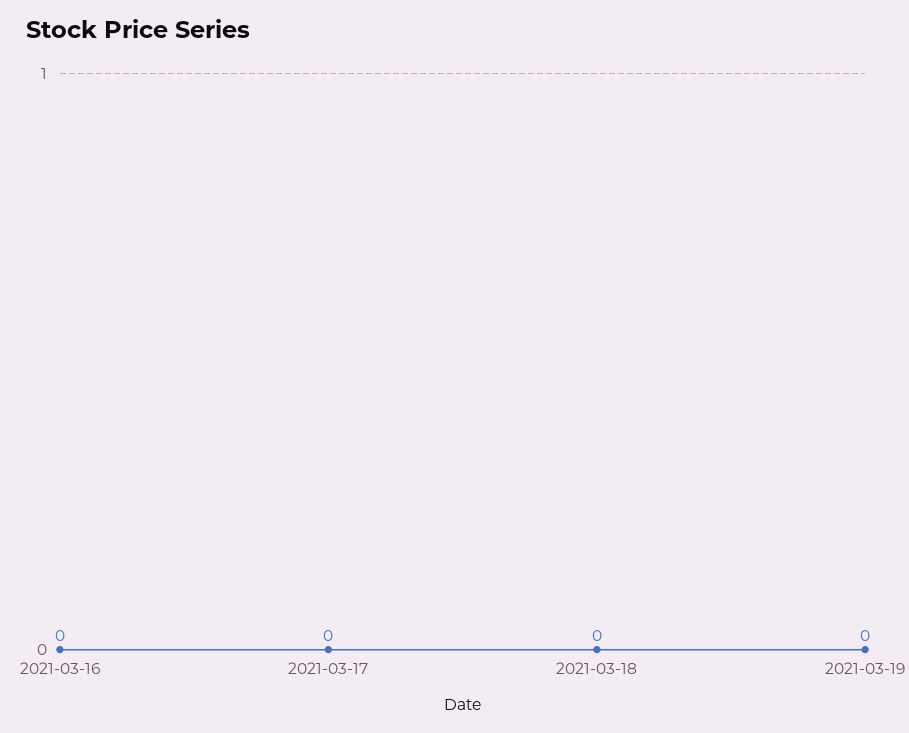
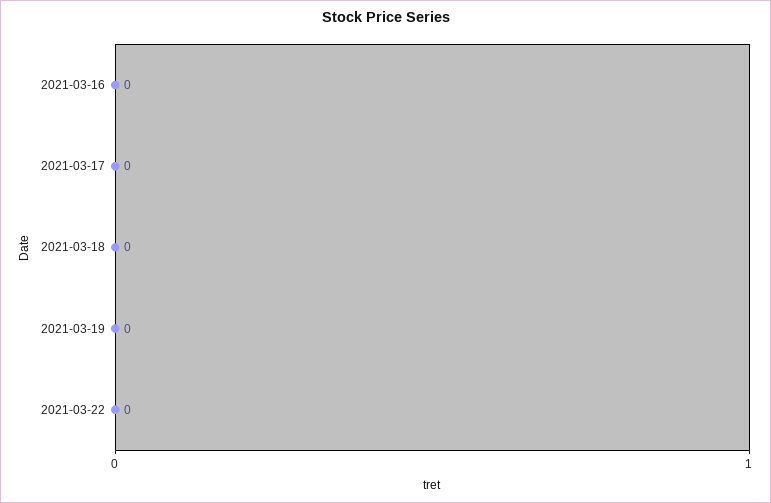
2021-03-22: none -> 0

